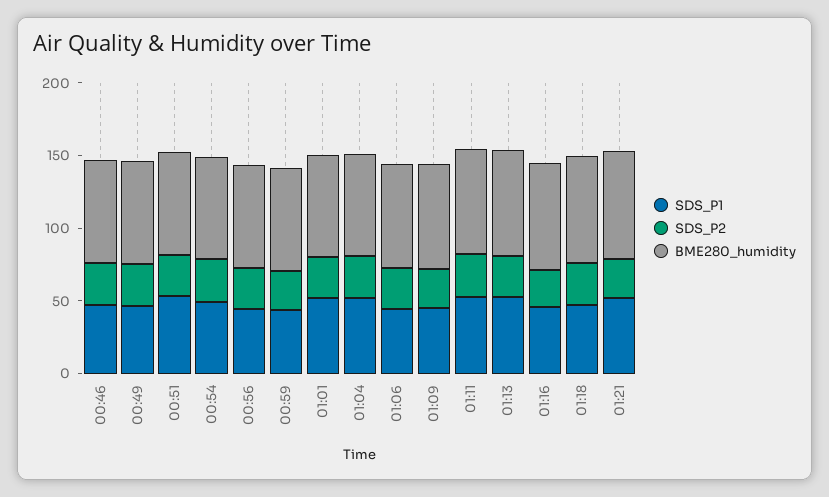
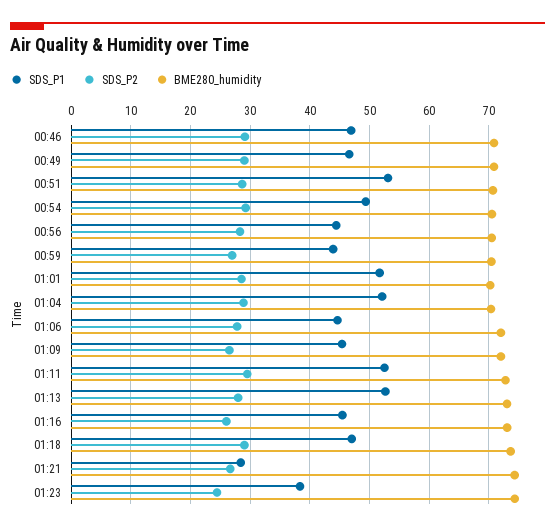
SDS_P1, 01:21: 50 -> 28
SDS_P1, 01:23: none -> 38
SDS_P2, 01:23: none -> 24
BME280_humidity, 01:23: none -> 74

